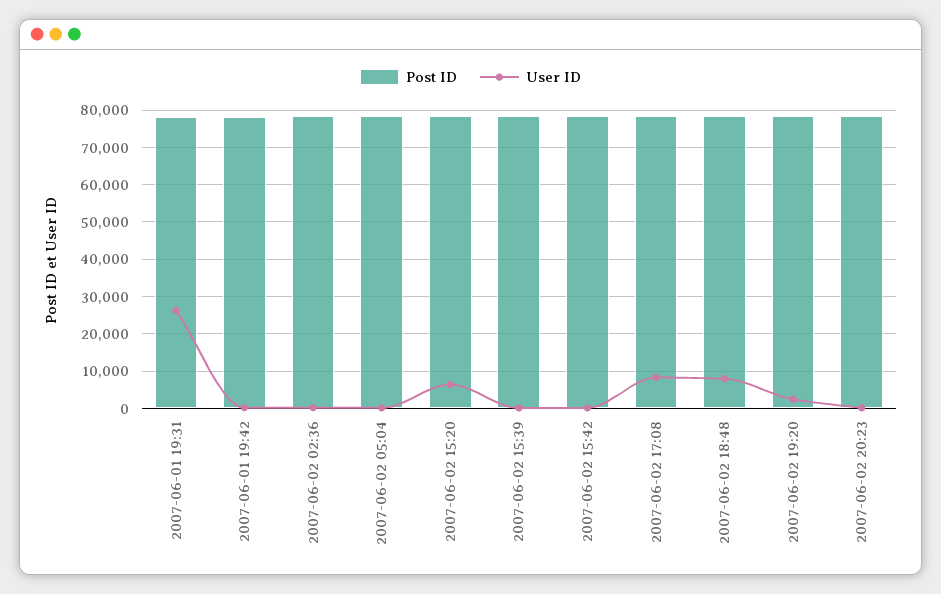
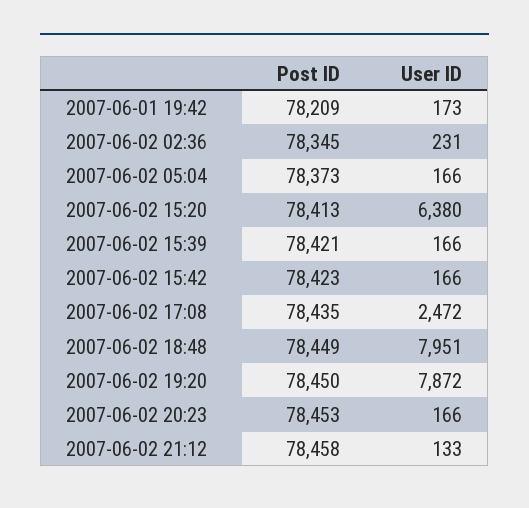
Post ID, 2007-06-01 19:31: 78000 -> none
User ID, 2007-06-01 19:31: 26000 -> none
User ID, 2007-06-02 17:08: 8000 -> 2472
User ID, 2007-06-02 19:20: 2000 -> 7872
Post ID, 2007-06-02 21:12: none -> 78458
User ID, 2007-06-02 21:12: none -> 133

